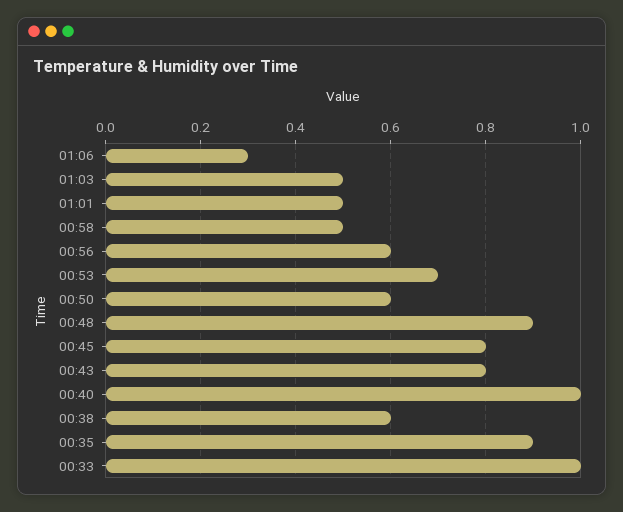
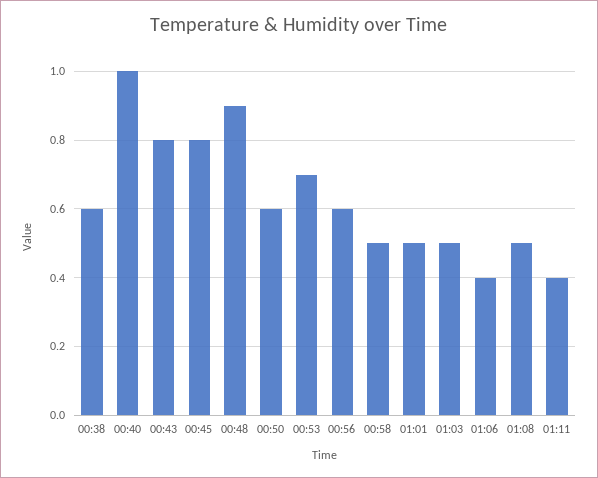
01:06: 0.3 -> 0.4
00:35: 0.9 -> none
00:33: 1 -> none
01:08: none -> 0.5
01:11: none -> 0.4

